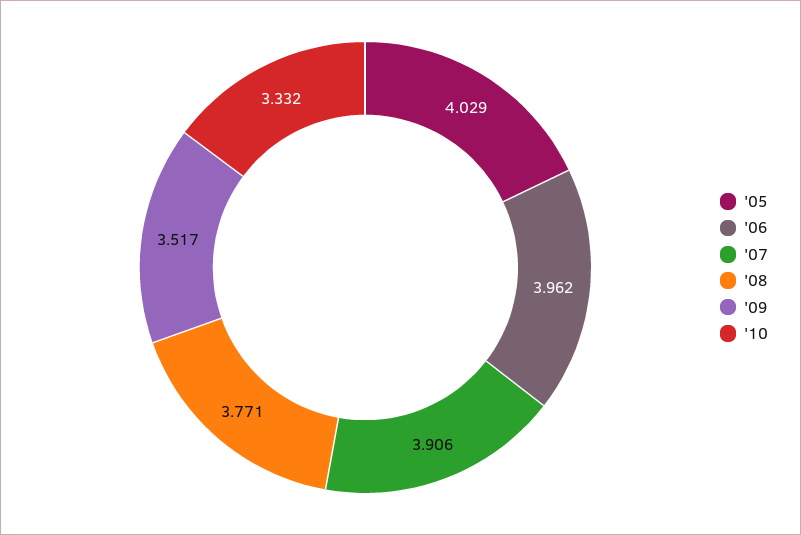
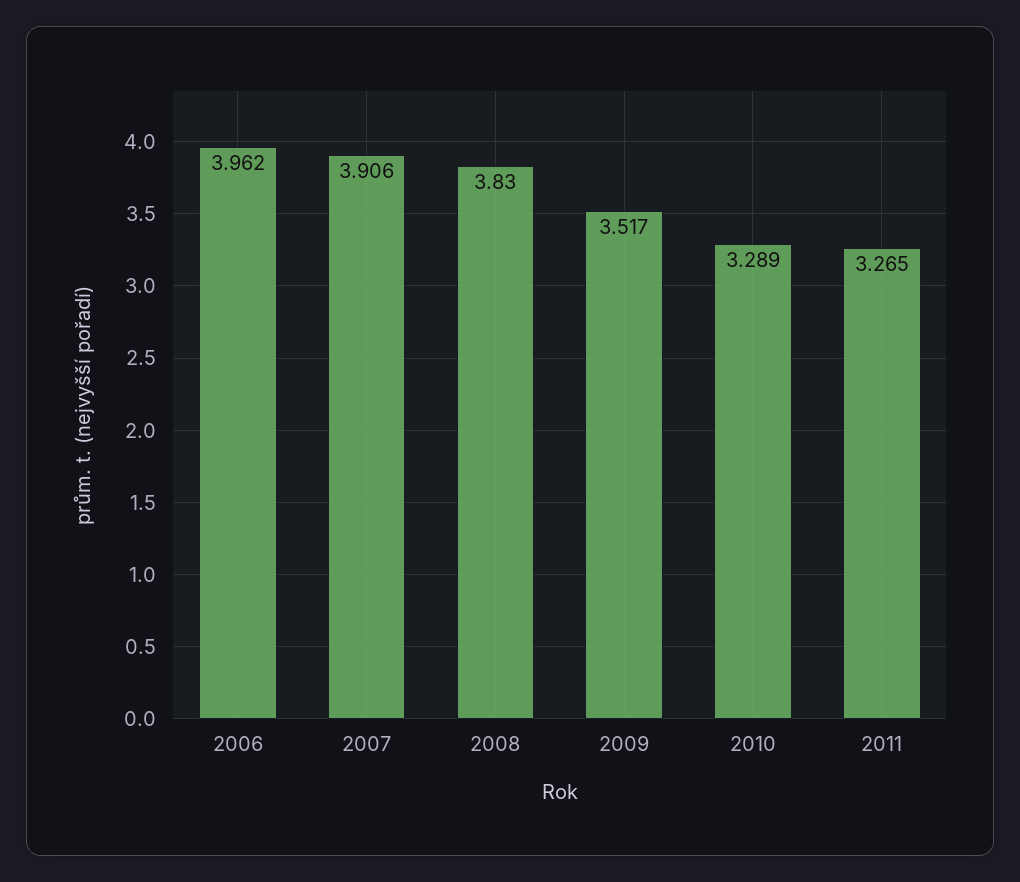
'05: 4.029 -> none
'08: 3.771 -> 3.83
'10: 3.332 -> 3.289
2011: none -> 3.265

